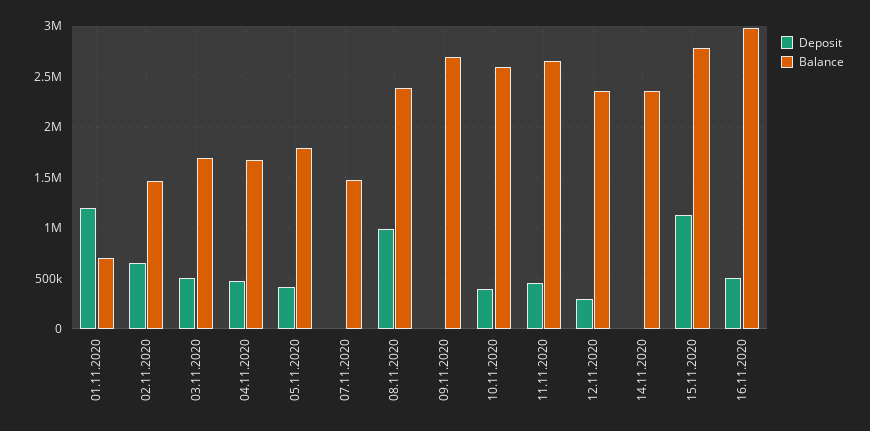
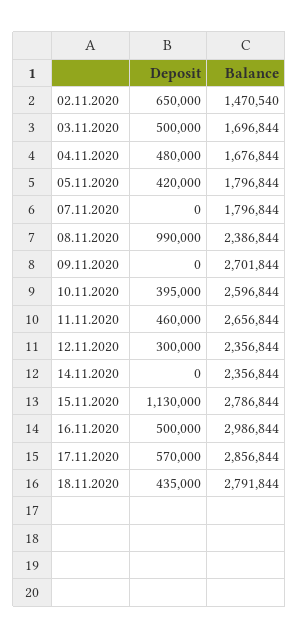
Deposit, 01.11.2020: 1200000 -> none
Balance, 01.11.2020: 700000 -> none
Balance, 07.11.2020: 1500000 -> 1796844
Deposit, 17.11.2020: none -> 570000
Balance, 17.11.2020: none -> 2856844
Deposit, 18.11.2020: none -> 435000
Balance, 18.11.2020: none -> 2791844

